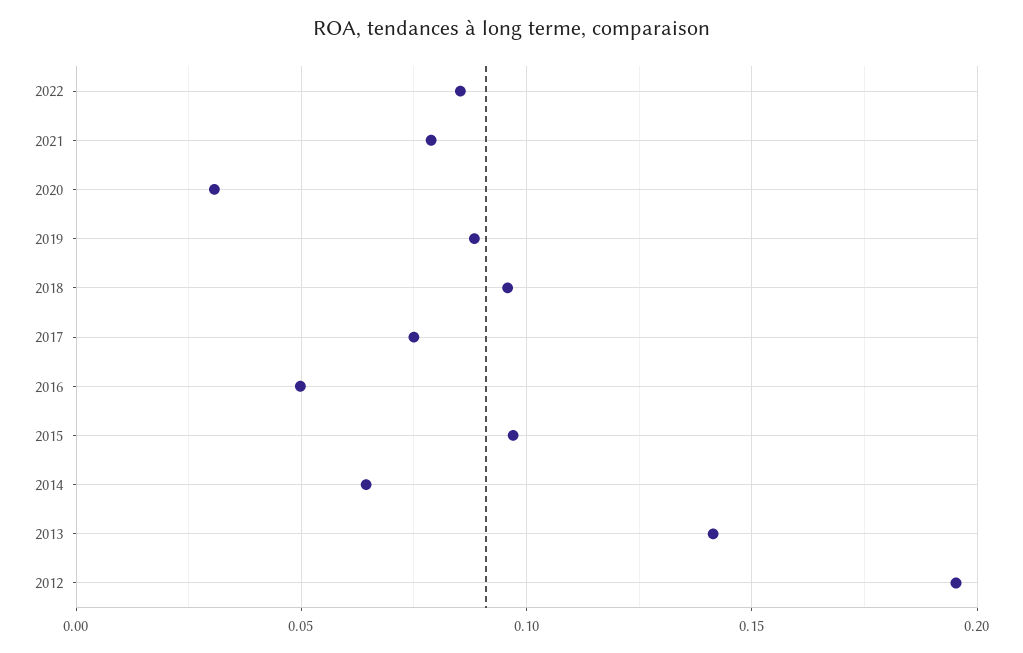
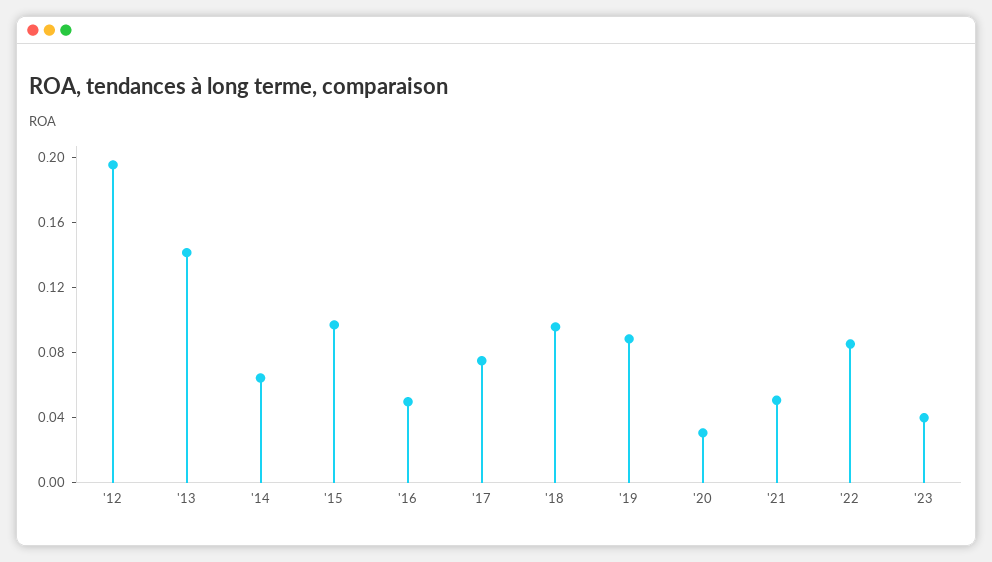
2021: 0.08 -> 0.05
'23: none -> 0.04

